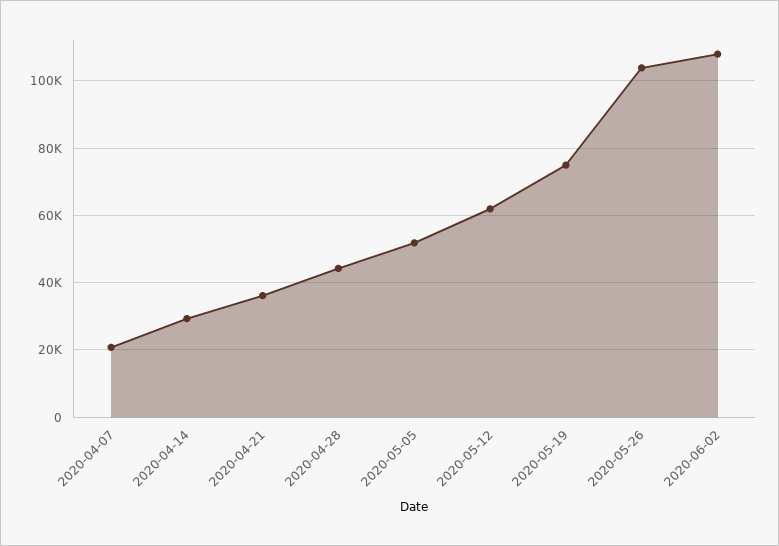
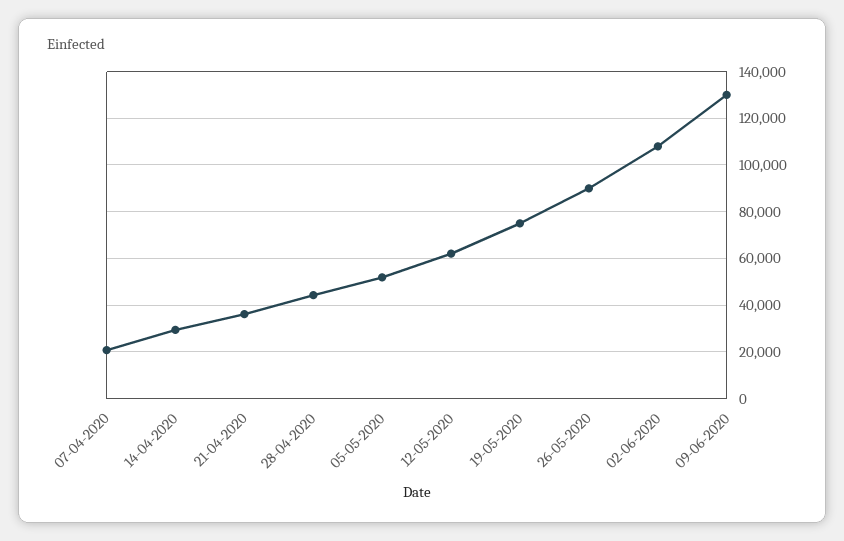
2020-05-26: 104000 -> 90000
09-06-2020: none -> 130000

